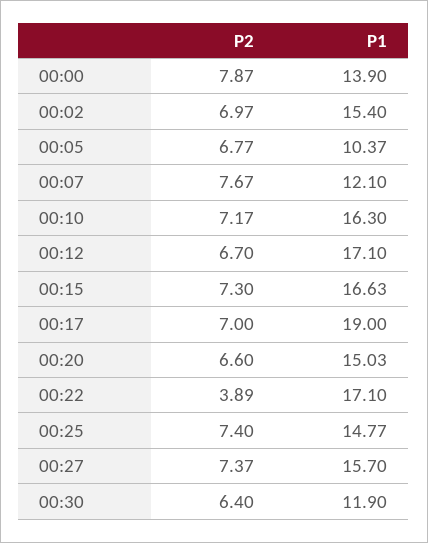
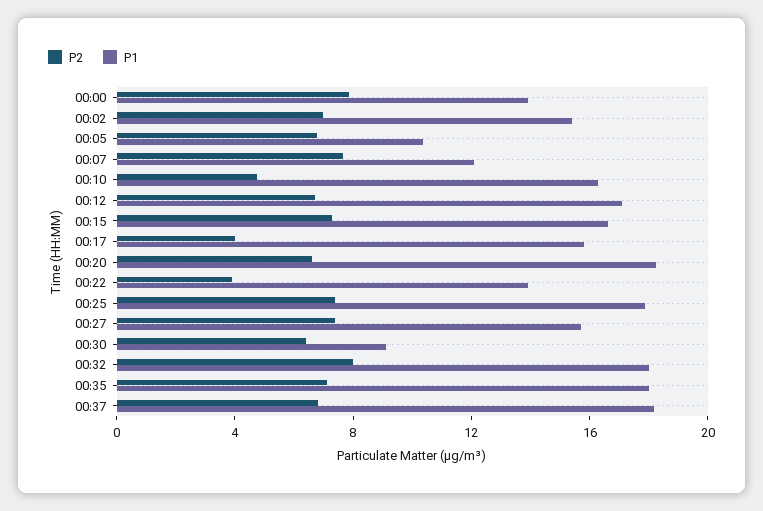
P2, 00:10: 7.17 -> 5
P2, 00:17: 7 -> 4
P1, 00:17: 19 -> 16
P1, 00:20: 15.03 -> 18
P1, 00:22: 17.1 -> 14
P1, 00:25: 14.77 -> 18
P1, 00:30: 11.9 -> 9
P2, 00:32: none -> 8
P1, 00:32: none -> 18
P2, 00:35: none -> 7
P1, 00:35: none -> 18
P2, 00:37: none -> 7
P1, 00:37: none -> 18

